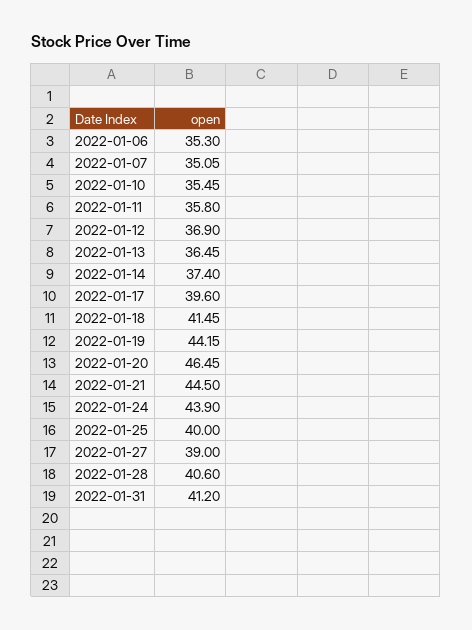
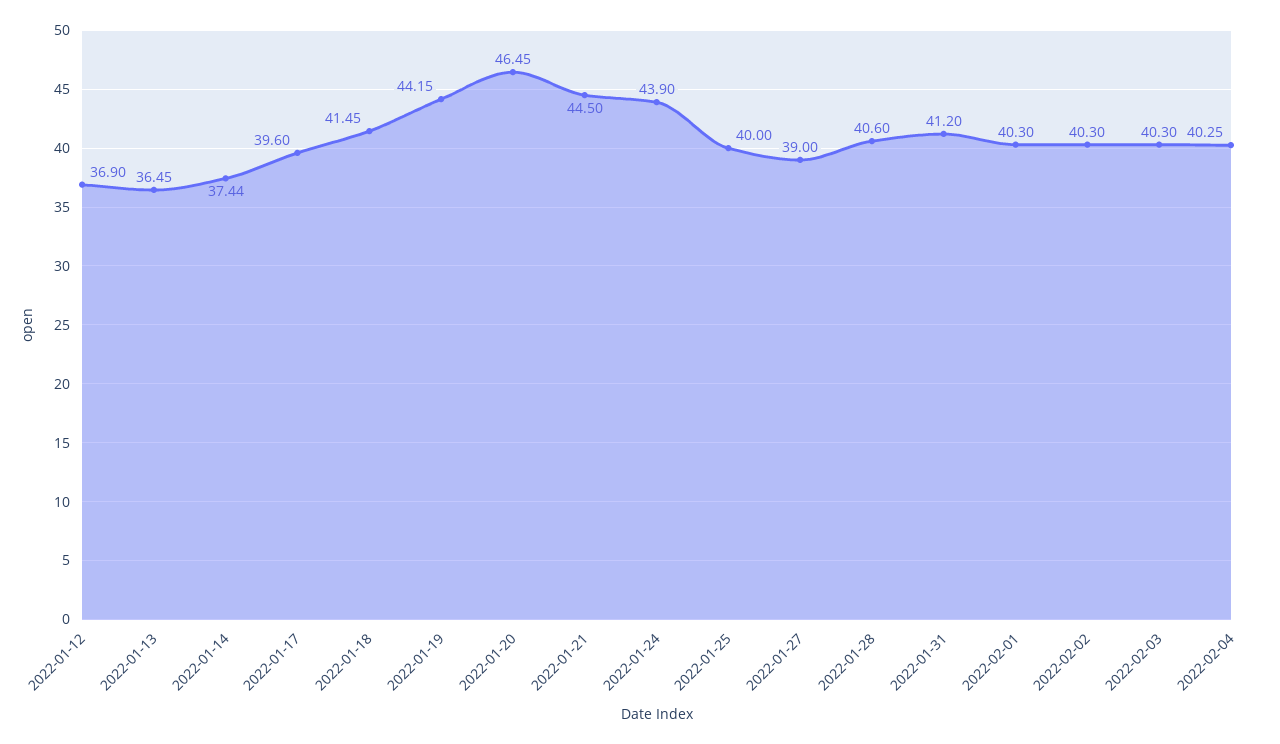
2022-01-06: 35.3 -> none
2022-01-07: 35.05 -> none
2022-01-10: 35.45 -> none
2022-01-11: 35.8 -> none
2022-01-14: 37.4 -> 37.44
2022-02-01: none -> 40.3
2022-02-02: none -> 40.3
2022-02-03: none -> 40.3
2022-02-04: none -> 40.25

